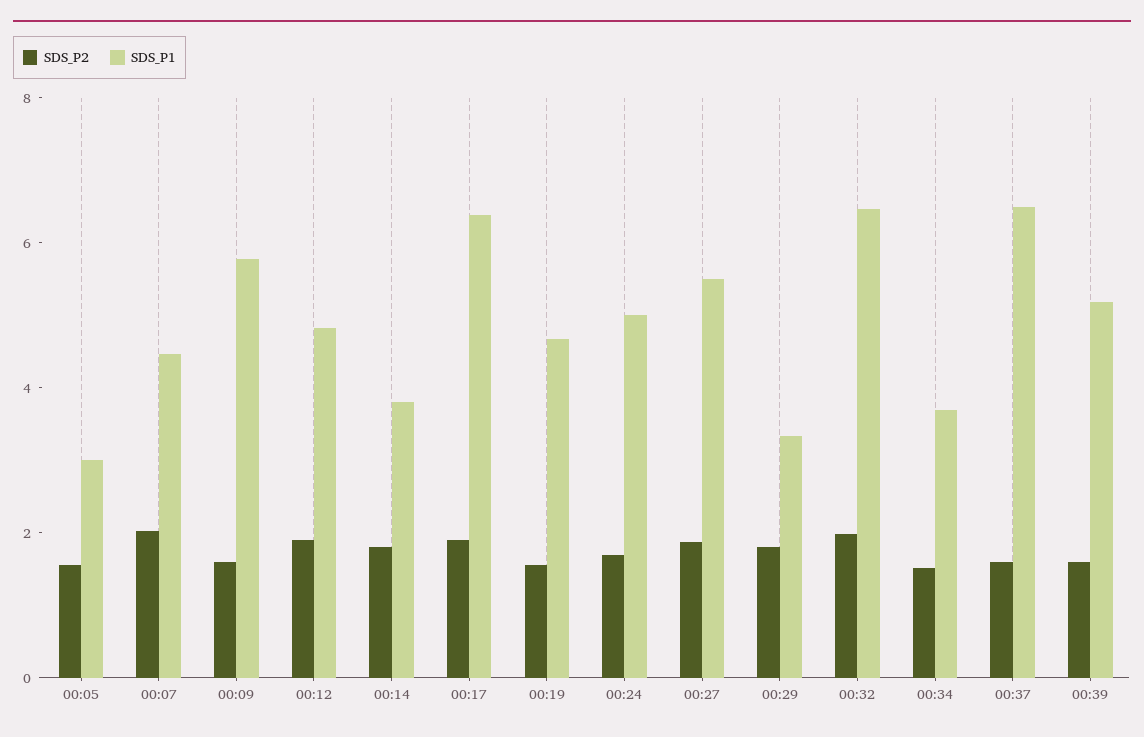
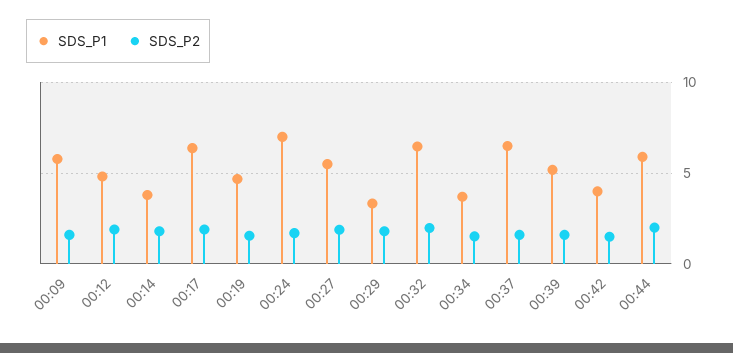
SDS_P2, 00:05: 1.5 -> none
SDS_P1, 00:05: 3 -> none
SDS_P2, 00:07: 2 -> none
SDS_P1, 00:07: 4.5 -> none
SDS_P1, 00:24: 5 -> 7
SDS_P1, 00:42: none -> 4
SDS_P2, 00:42: none -> 1.5
SDS_P1, 00:44: none -> 6
SDS_P2, 00:44: none -> 2

